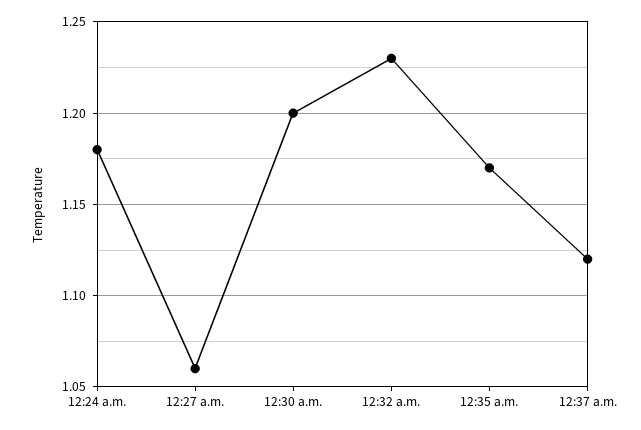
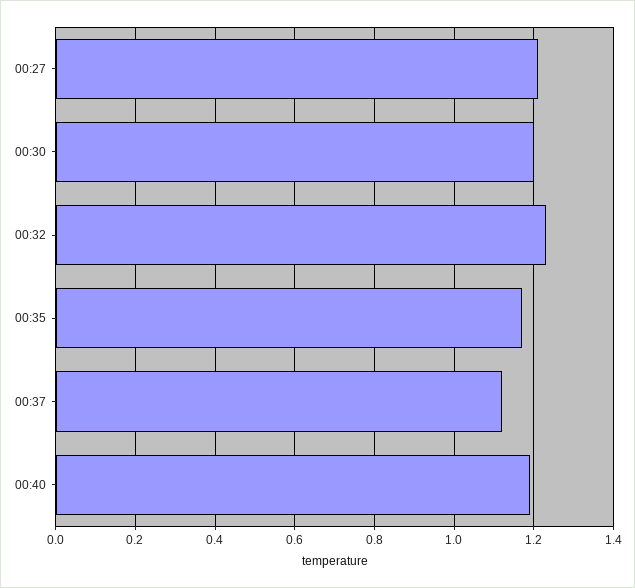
12:24 a.m.: 1.18 -> none
12:27 a.m.: 1.06 -> 1.2
00:40: none -> 1.2

